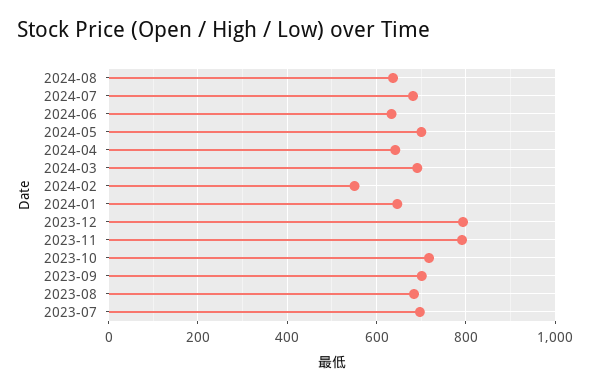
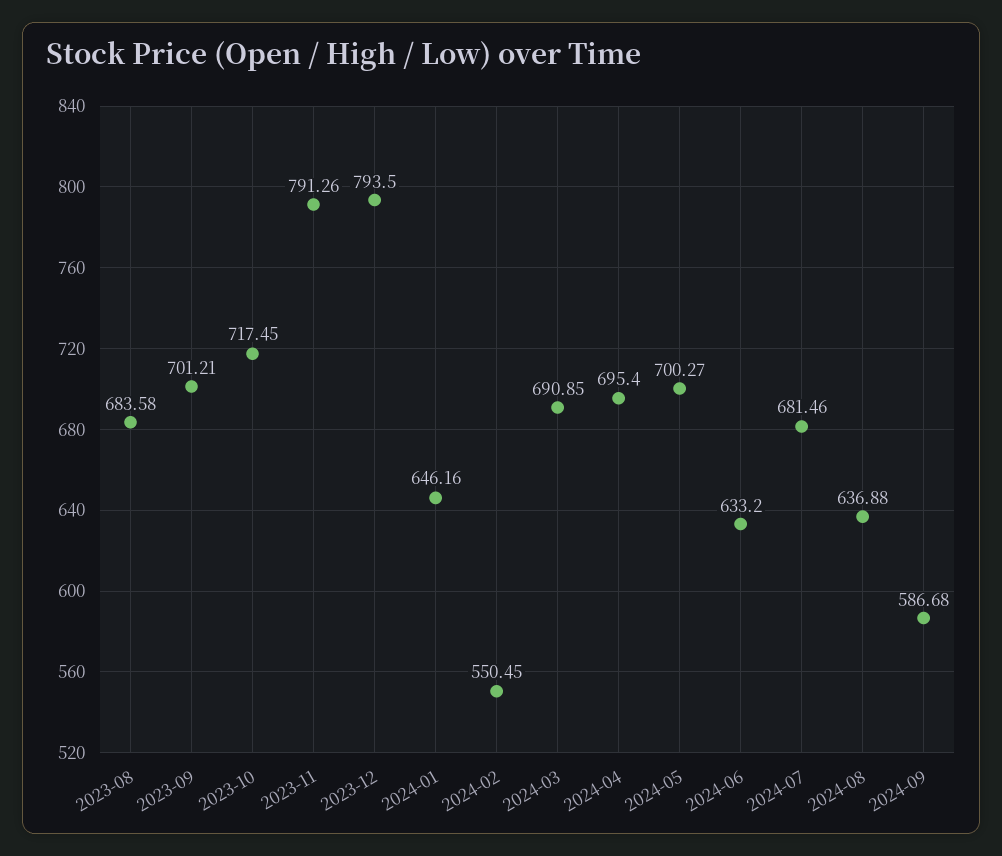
2024-04: 640 -> 695.4
2023-07: 700 -> none
2024-09: none -> 586.68

